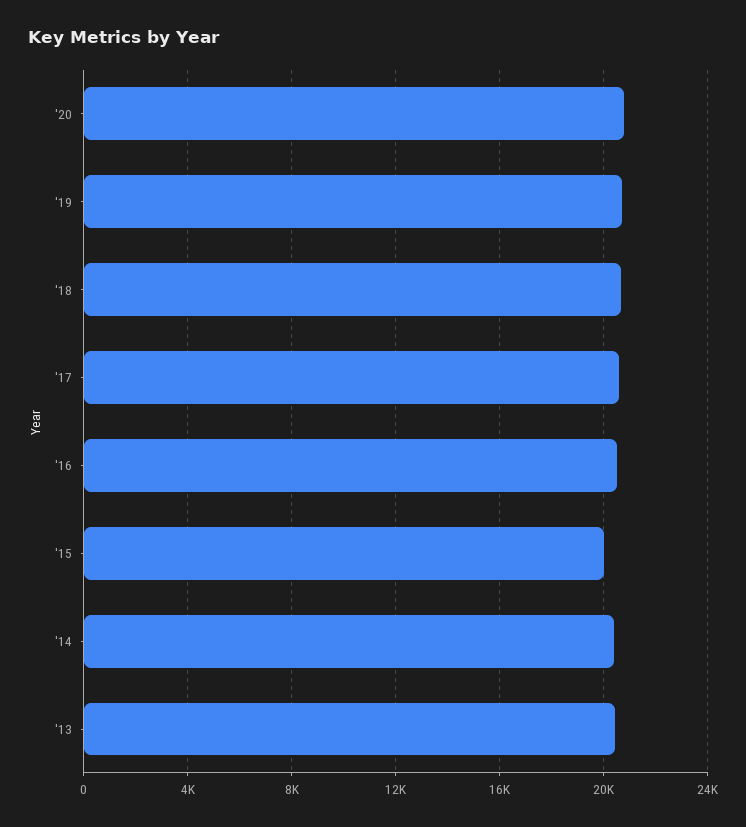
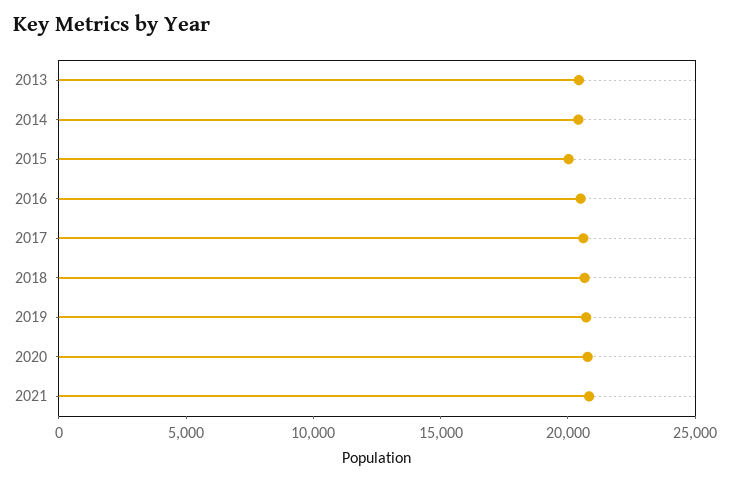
2021: none -> 21000

